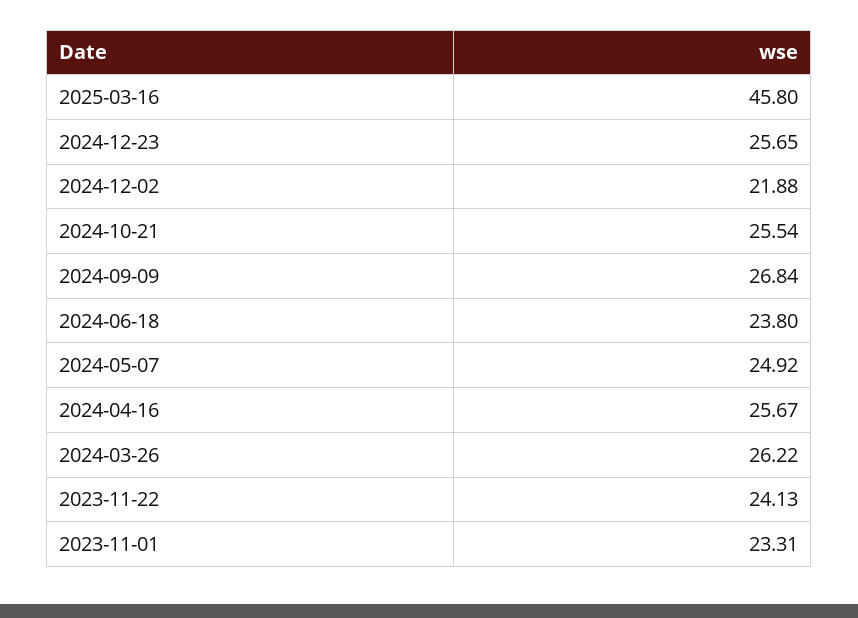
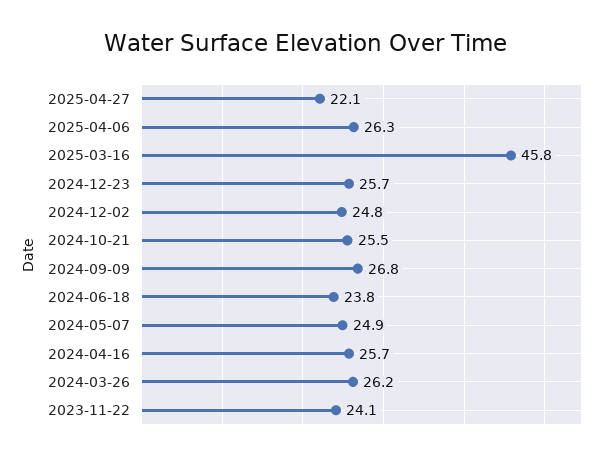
2024-12-02: 21.88 -> 24.8
2023-11-01: 23.31 -> none
2025-04-27: none -> 22.1
2025-04-06: none -> 26.3

